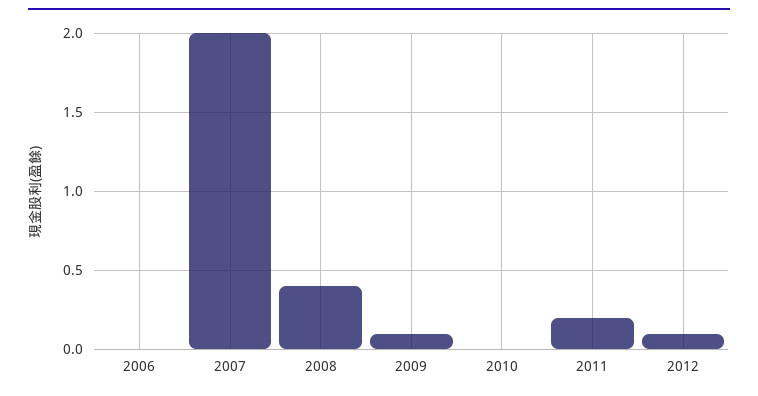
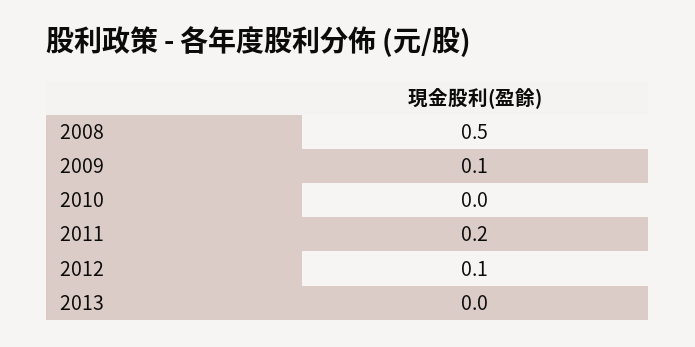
2006: 0 -> none
2007: 2 -> none
2008: 0.4 -> 0.5
2013: none -> 0

